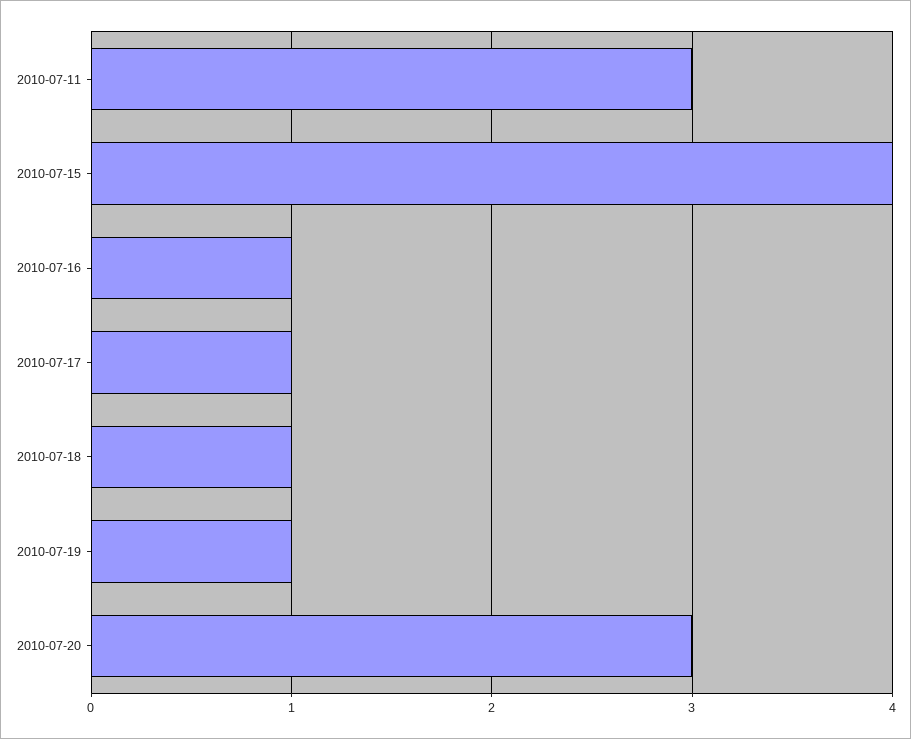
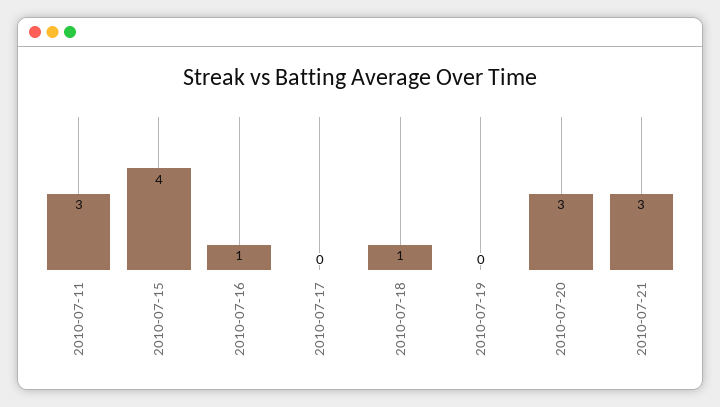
2010-07-17: 1 -> 0
2010-07-19: 1 -> 0
2010-07-21: none -> 3

